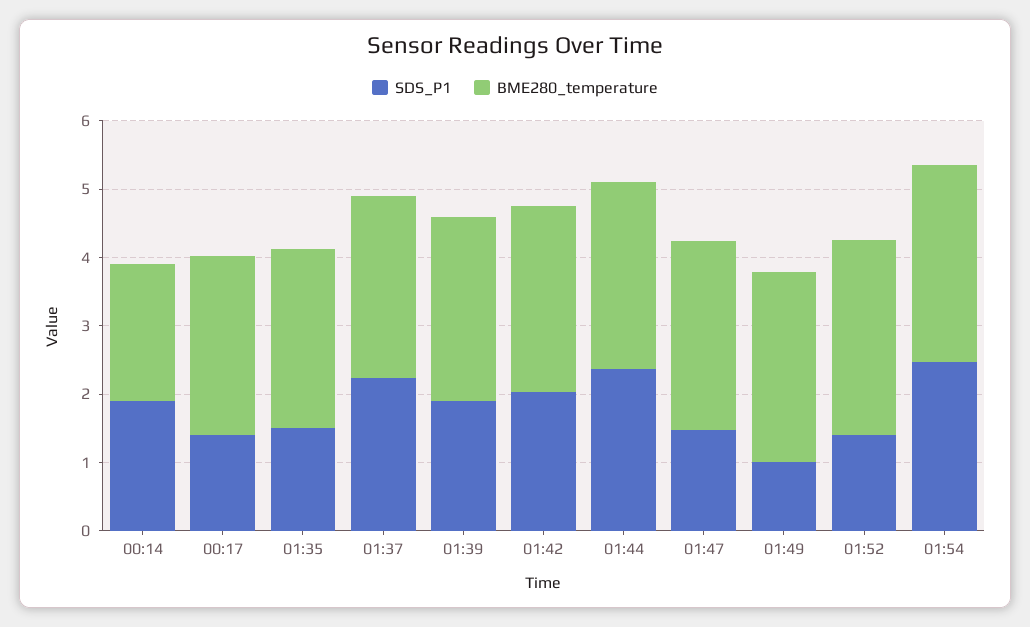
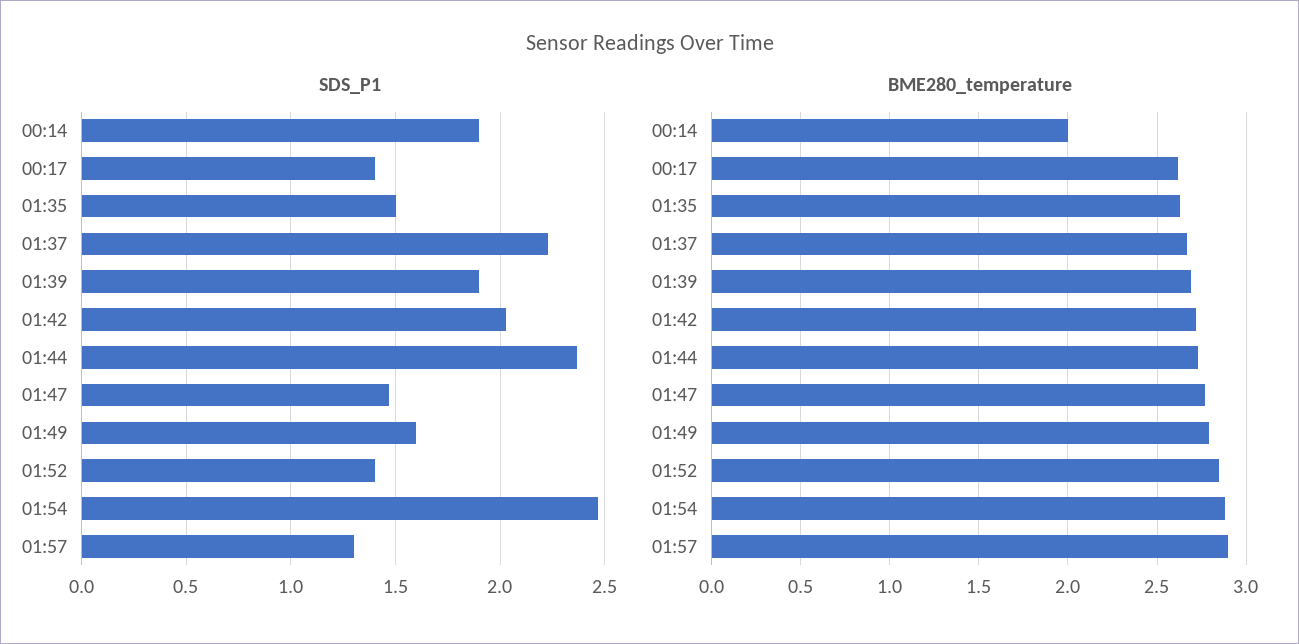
SDS_P1, 01:49: 1 -> 1.6
SDS_P1, 01:57: none -> 1.3
BME280_temperature, 01:57: none -> 2.9

